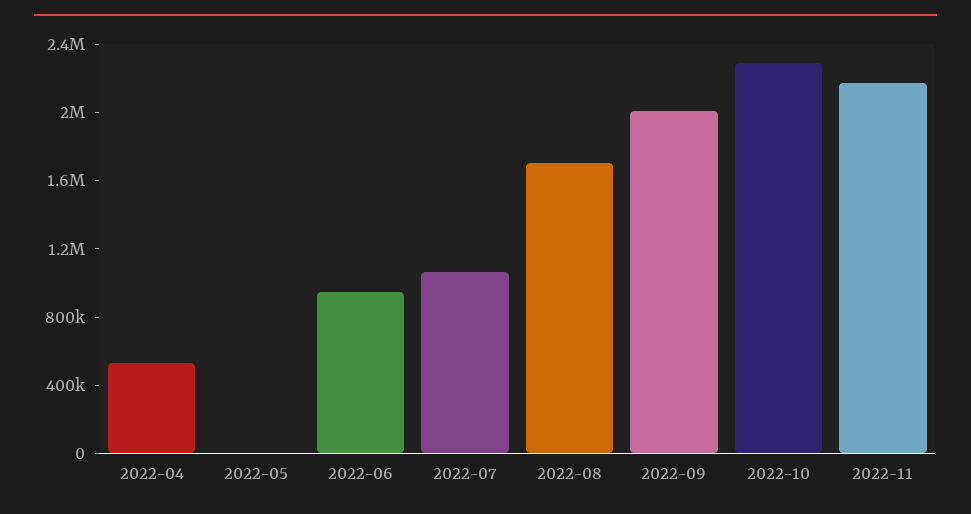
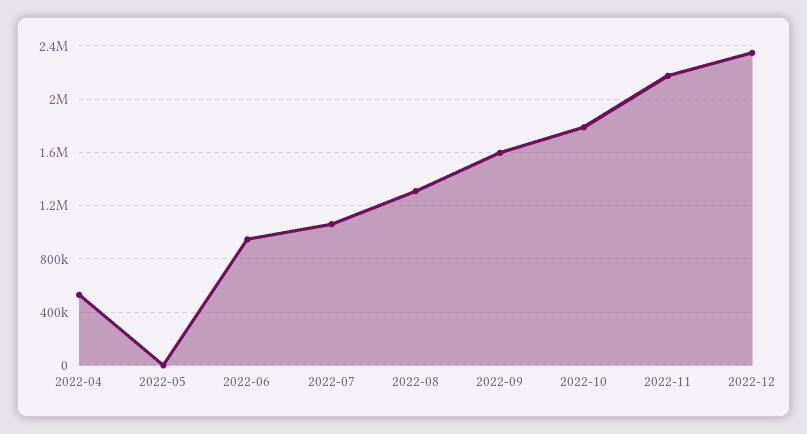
2022-08: 1700000 -> 1300000
2022-09: 2000000 -> 1600000
2022-10: 2300000 -> 1800000
2022-12: none -> 2350000

